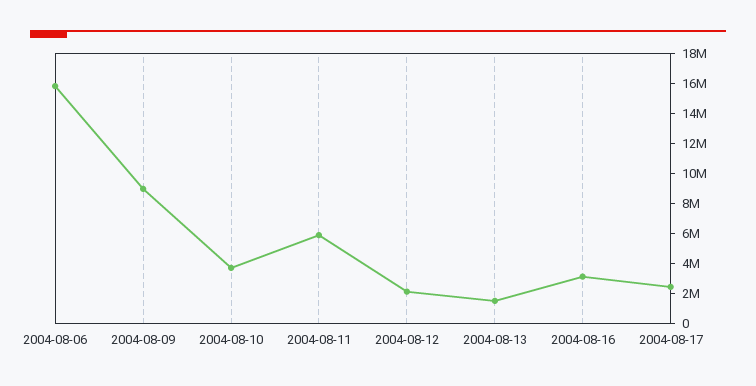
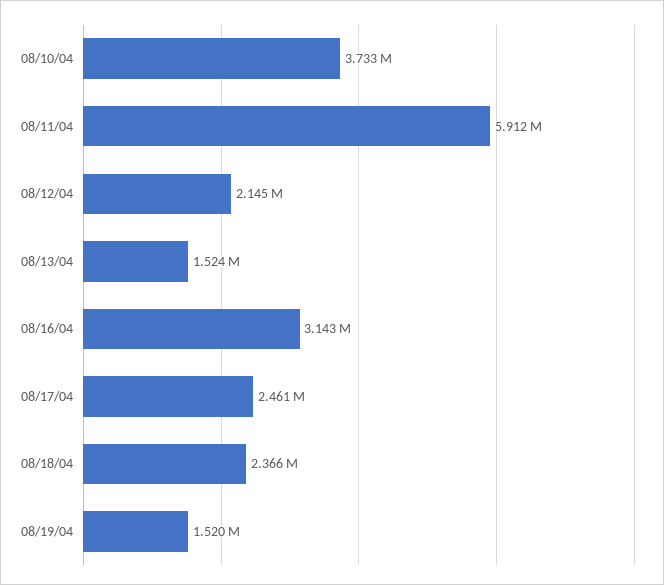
2004-08-06: 16000000 -> none
2004-08-09: 9000000 -> none
08/18/04: none -> 2366000
08/19/04: none -> 1520000

